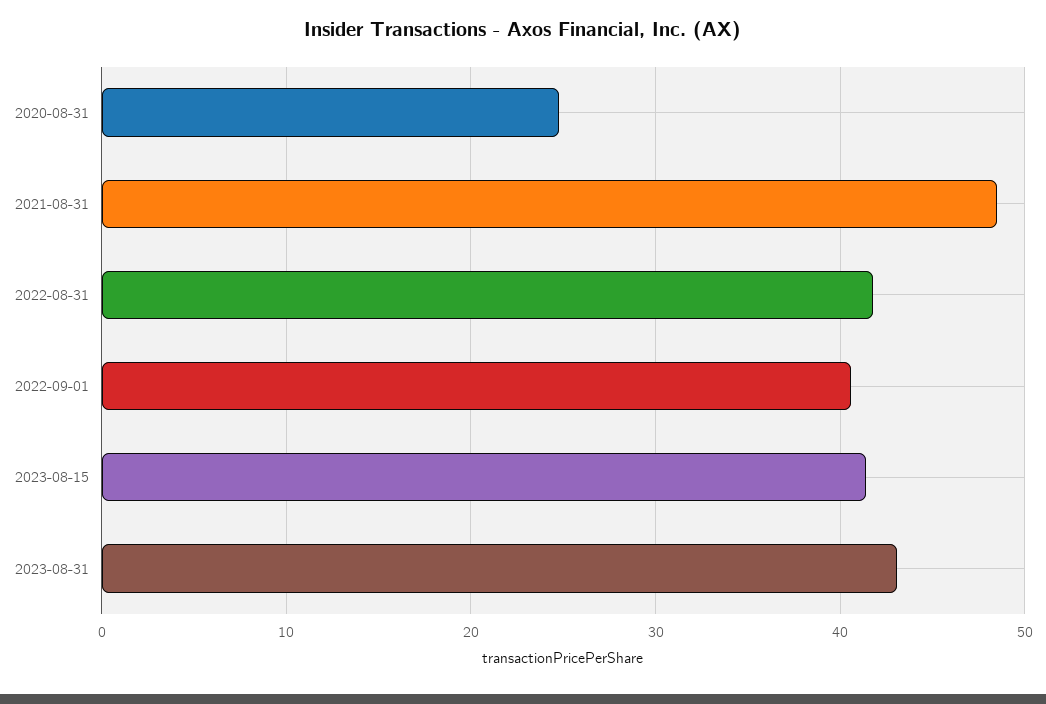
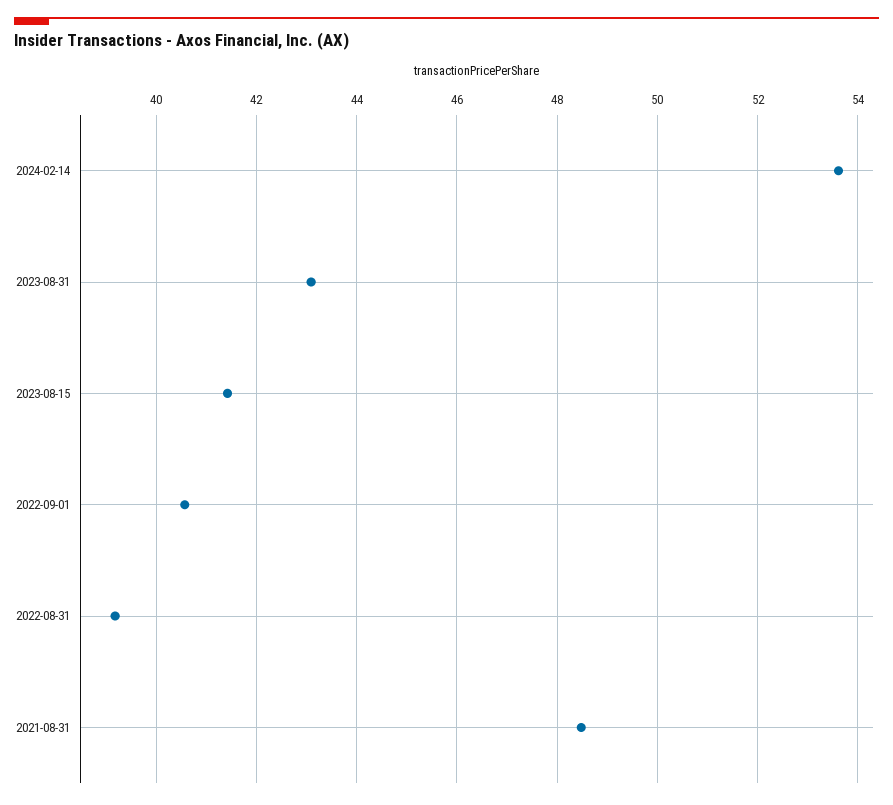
2020-08-31: 25 -> none
2022-08-31: 42 -> 39.2
2024-02-14: none -> 53.6

